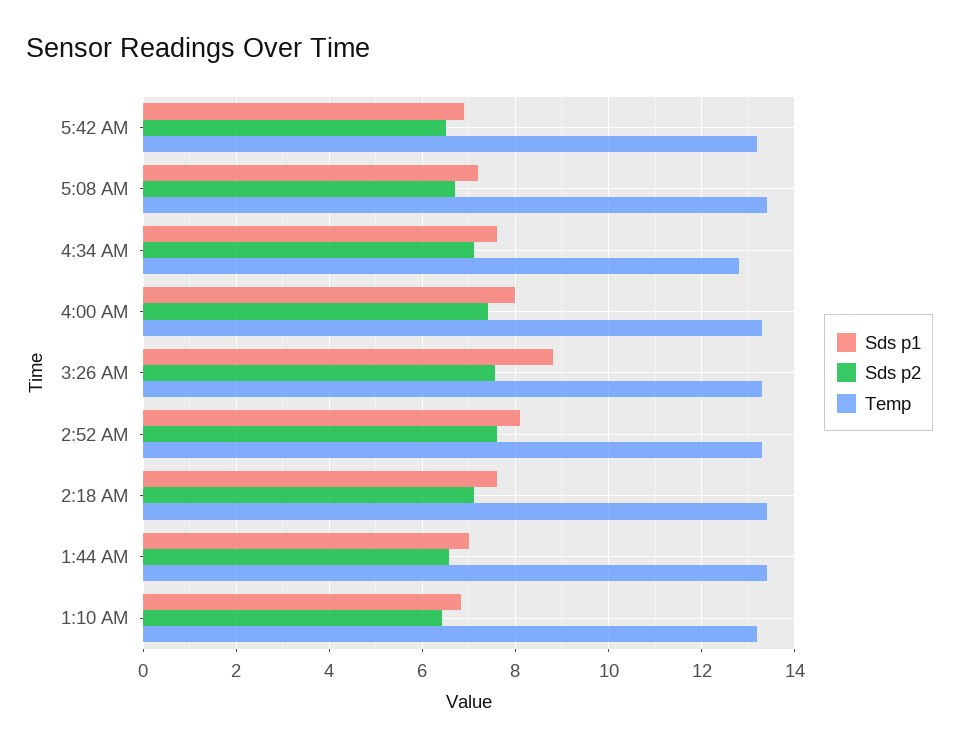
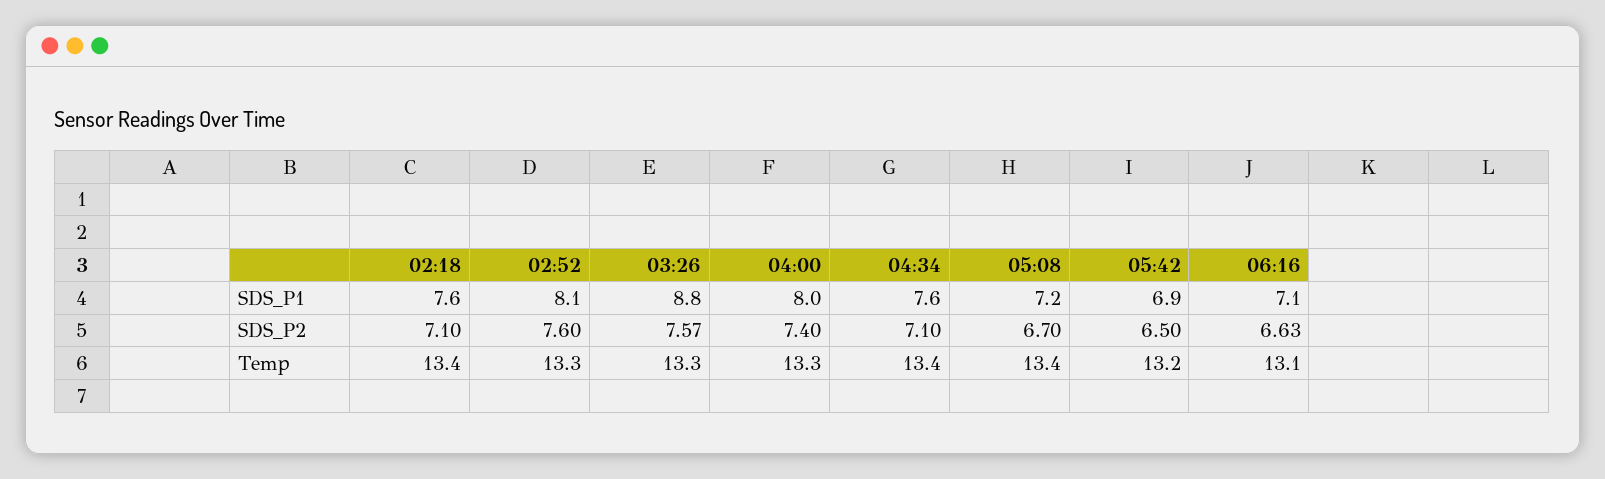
Temp, 4:34 AM: 12.8 -> 13.4
Sds p1, 1:44 AM: 7 -> none
Sds p2, 1:44 AM: 6.6 -> none
Temp, 1:44 AM: 13.4 -> none
Sds p1, 1:10 AM: 6.8 -> none
Sds p2, 1:10 AM: 6.4 -> none
Temp, 1:10 AM: 13.2 -> none
Sds p1, 06:16: none -> 7.1
Sds p2, 06:16: none -> 6.63
Temp, 06:16: none -> 13.1

